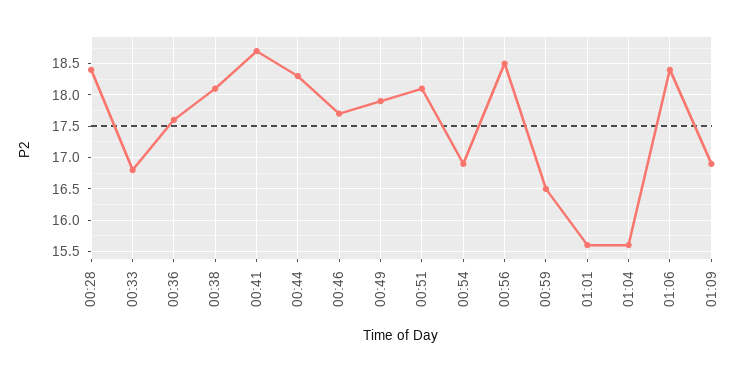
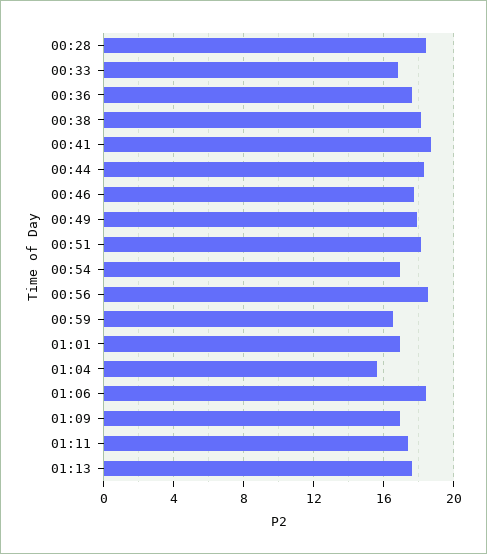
01:01: 15.6 -> 17
01:11: none -> 17.5
01:13: none -> 17.5

